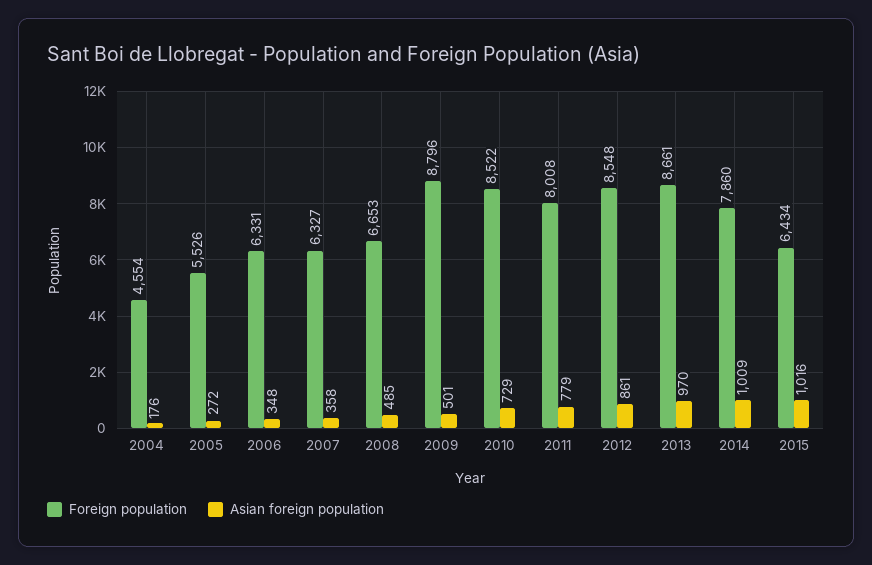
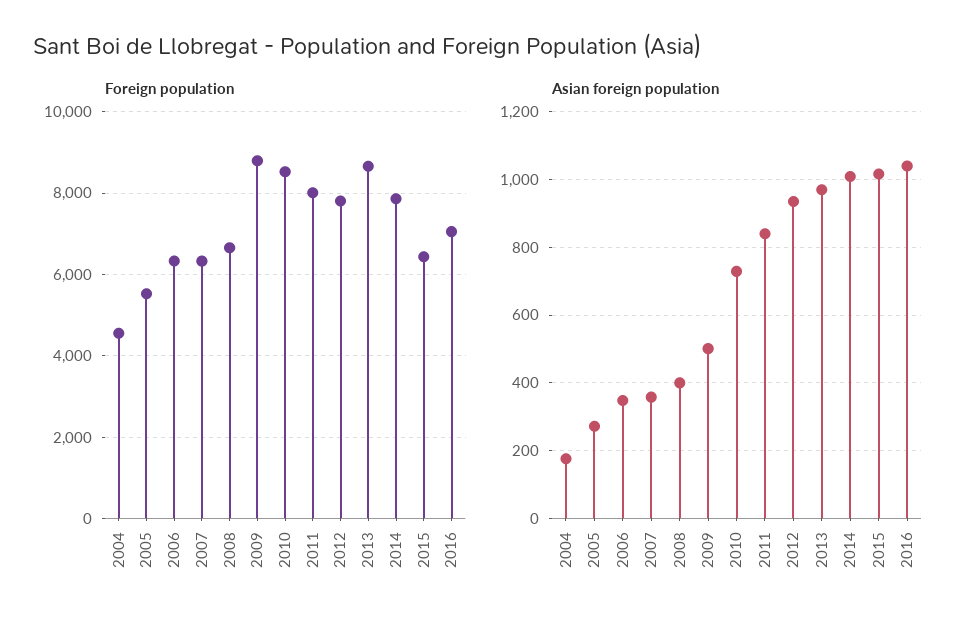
Asian foreign population, 2008: 485 -> 400
Asian foreign population, 2011: 779 -> 840
Foreign population, 2012: 8548 -> 7800
Asian foreign population, 2012: 861 -> 940
Foreign population, 2016: none -> 7000
Asian foreign population, 2016: none -> 1040

